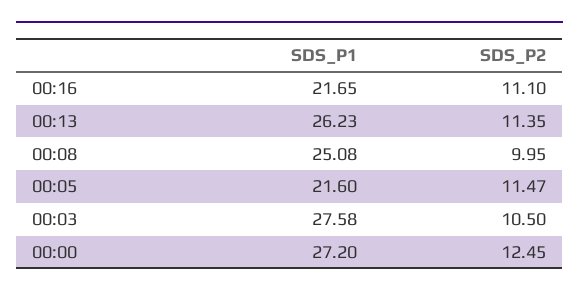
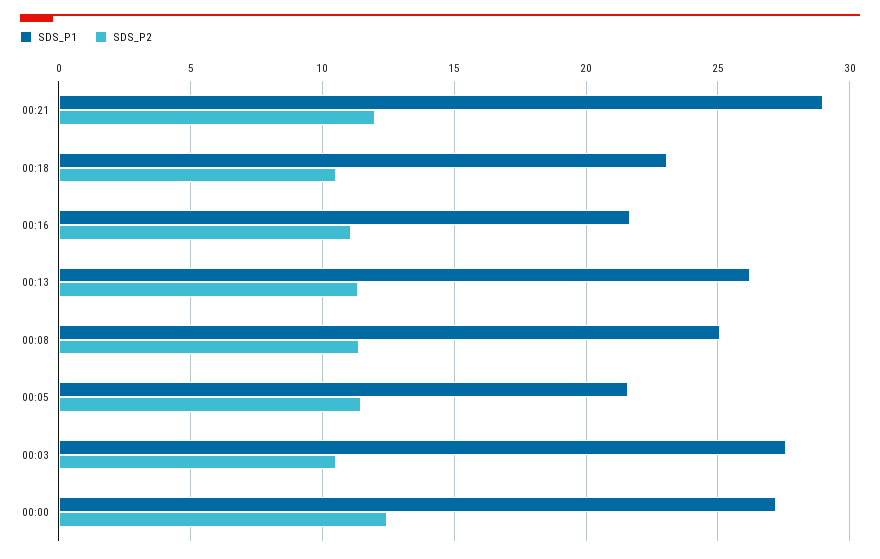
SDS_P2, 00:08: 9.95 -> 11.5
SDS_P1, 00:21: none -> 29
SDS_P2, 00:21: none -> 12
SDS_P1, 00:18: none -> 23
SDS_P2, 00:18: none -> 10.5

